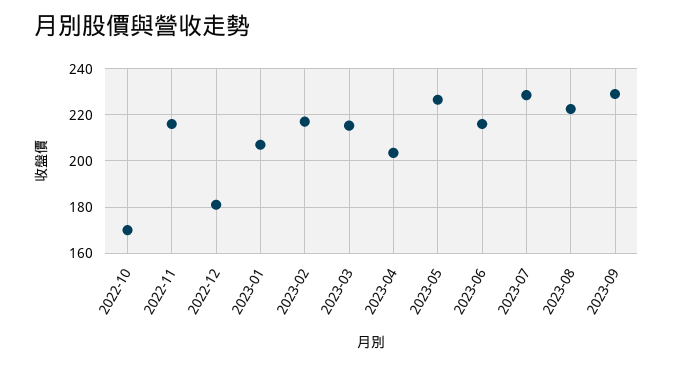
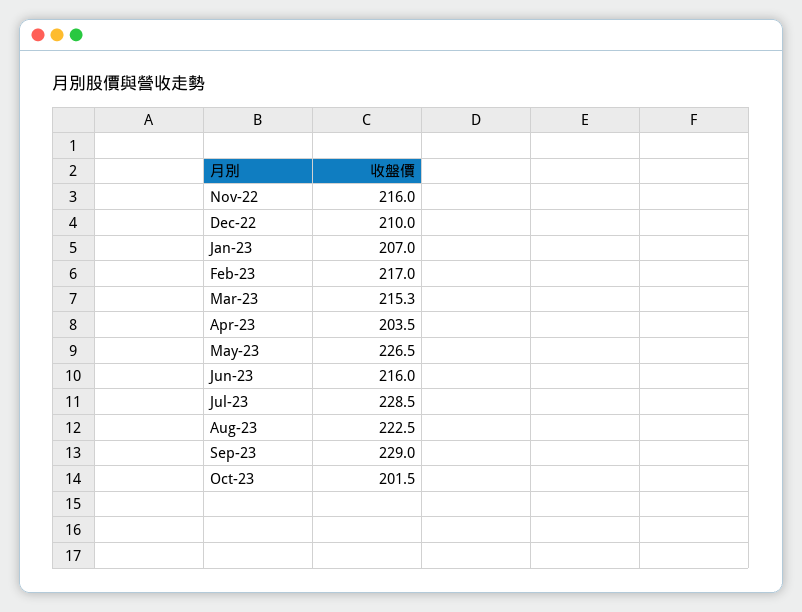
2022-10: 170 -> none
2022-12: 180 -> 210
Oct-23: none -> 201.5

